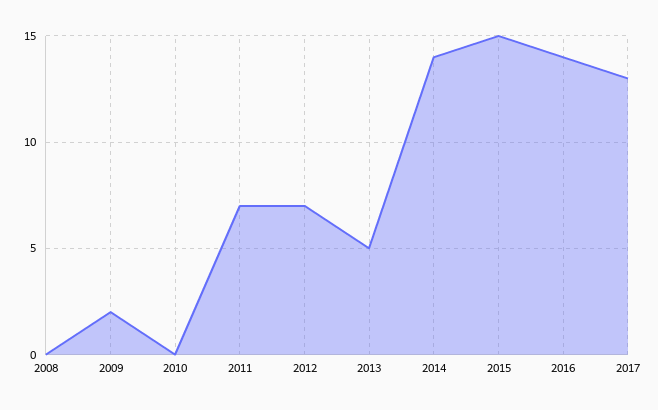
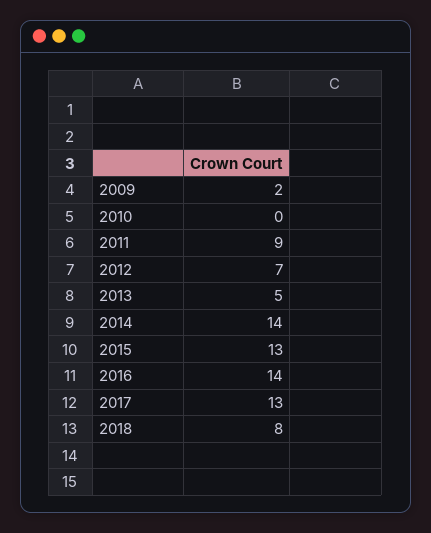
2008: 0 -> none
2011: 7 -> 9
2015: 15 -> 13
2018: none -> 8

